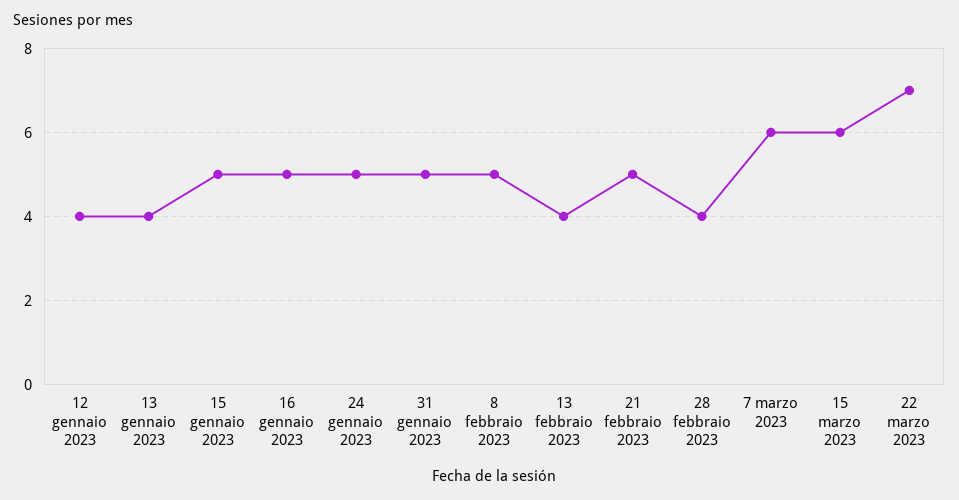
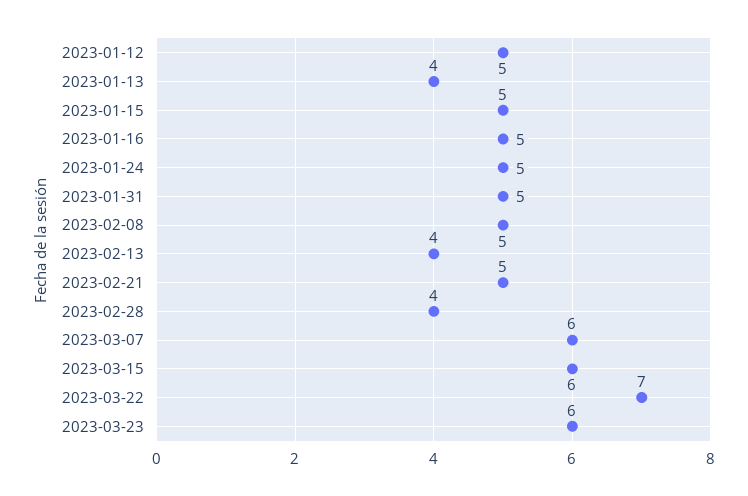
12 gennaio 2023: 4 -> 5
2023-03-23: none -> 6

